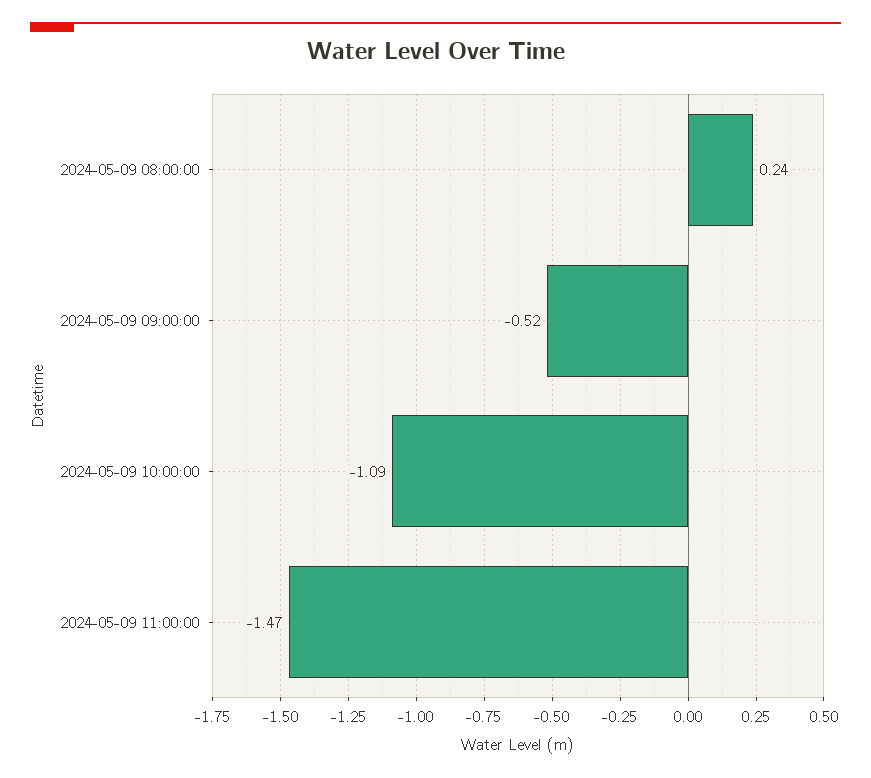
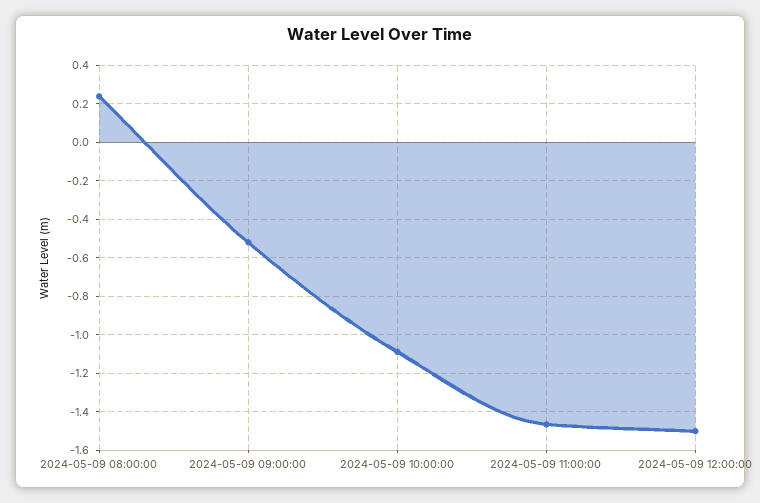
2024-05-09 12:00:00: none -> -1.5

